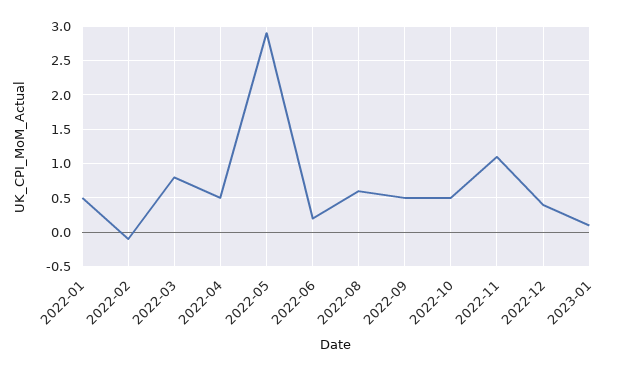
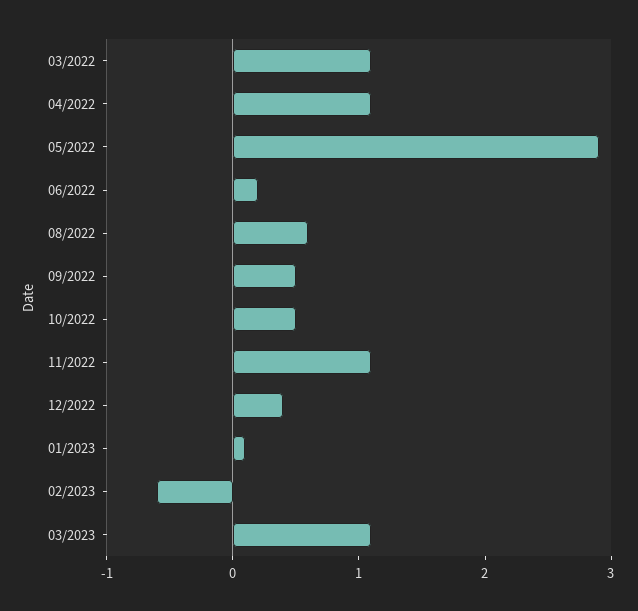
2022-01: 0.5 -> none
2022-02: -0.1 -> none
2022-03: 0.8 -> 1.1
2022-04: 0.5 -> 1.1
02/2023: none -> -0.6
03/2023: none -> 1.1

